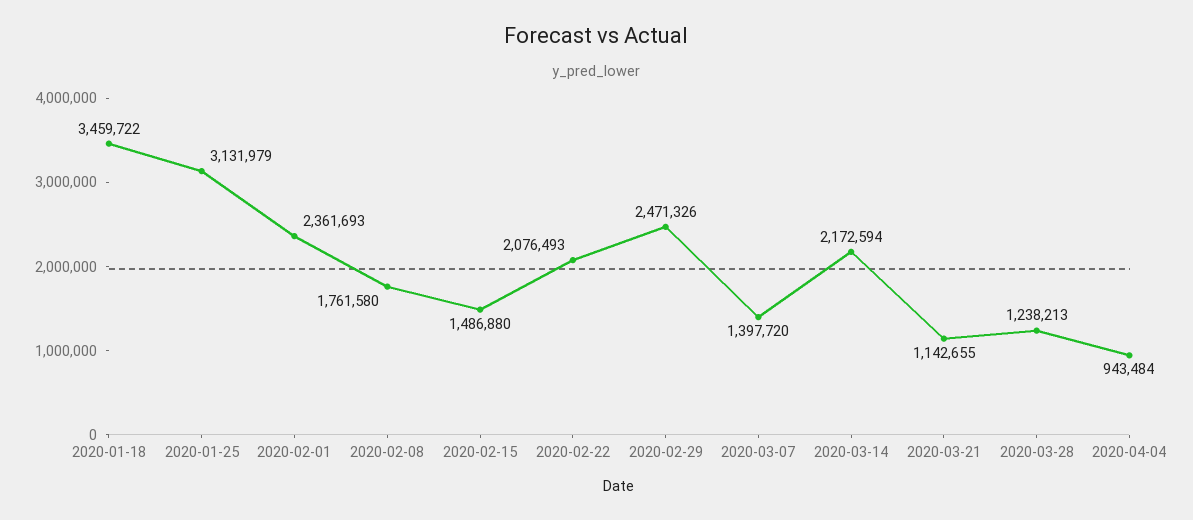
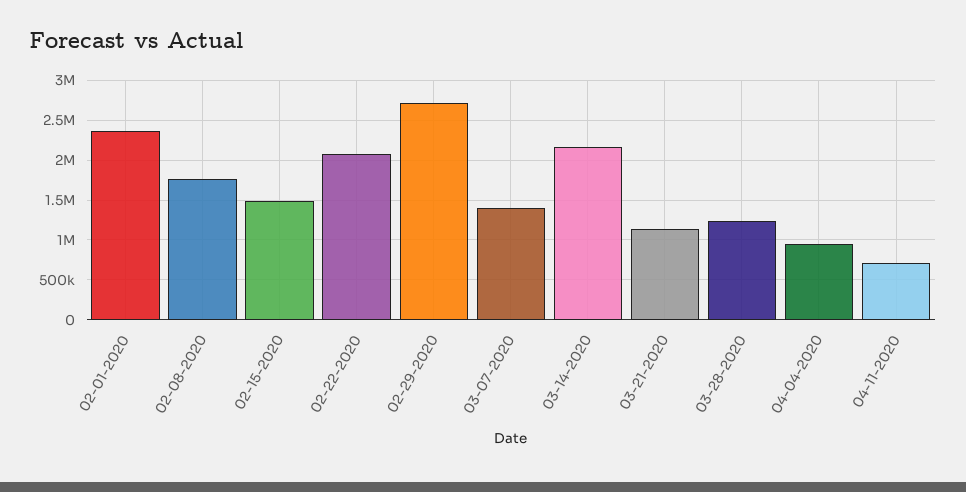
2020-01-18: 3459722 -> none
2020-01-25: 3131979 -> none
2020-02-29: 2471326 -> 2700000
04-11-2020: none -> 700000

